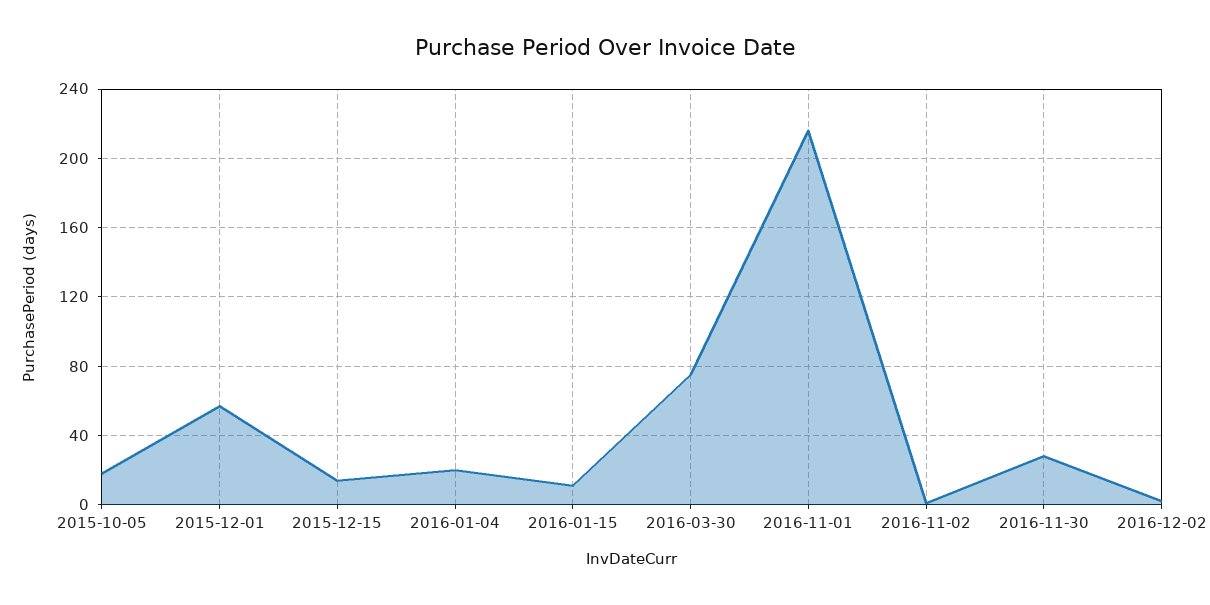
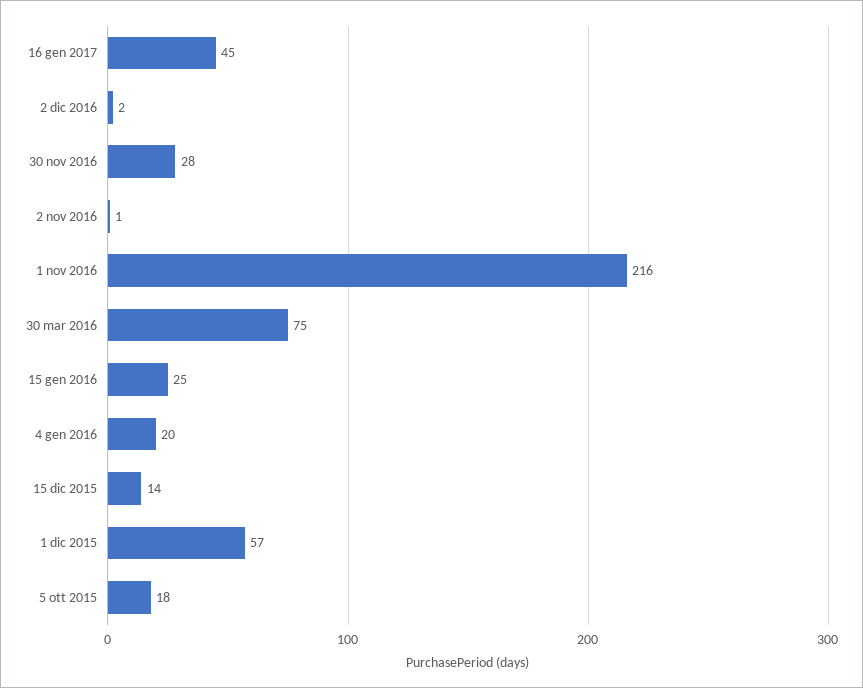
2016-01-15: 10 -> 25
16 gen 2017: none -> 45

